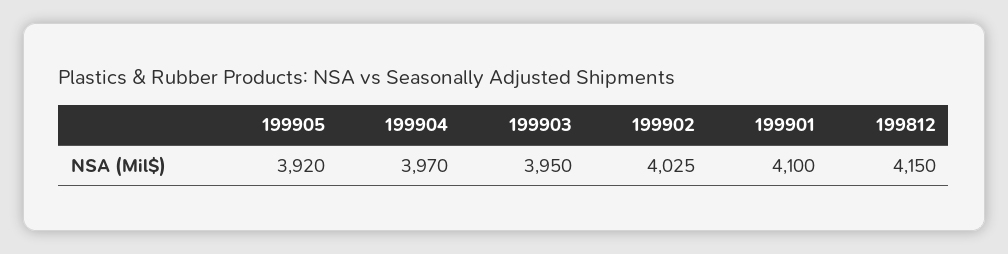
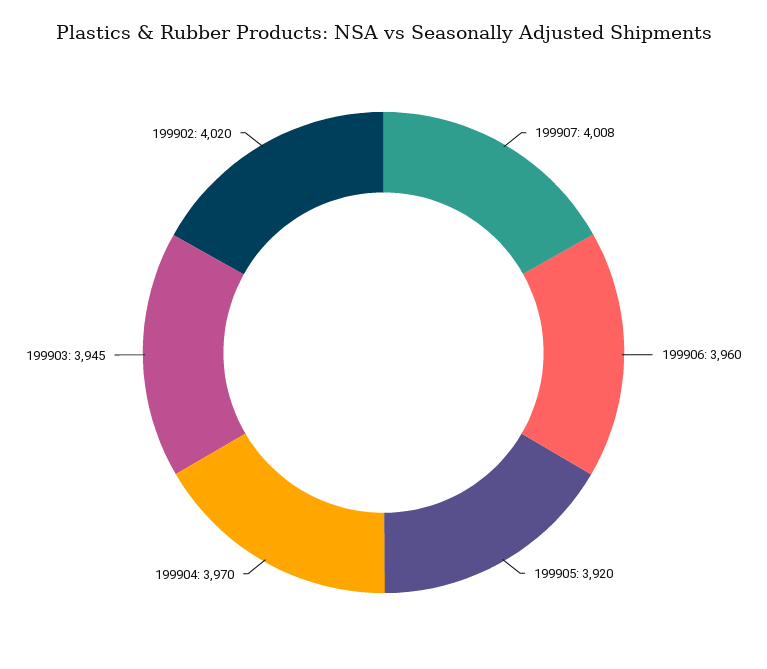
199903: 3950 -> 3945
199902: 4025 -> 4020
199901: 4100 -> none
199812: 4150 -> none
199907: none -> 4008
199906: none -> 3960

